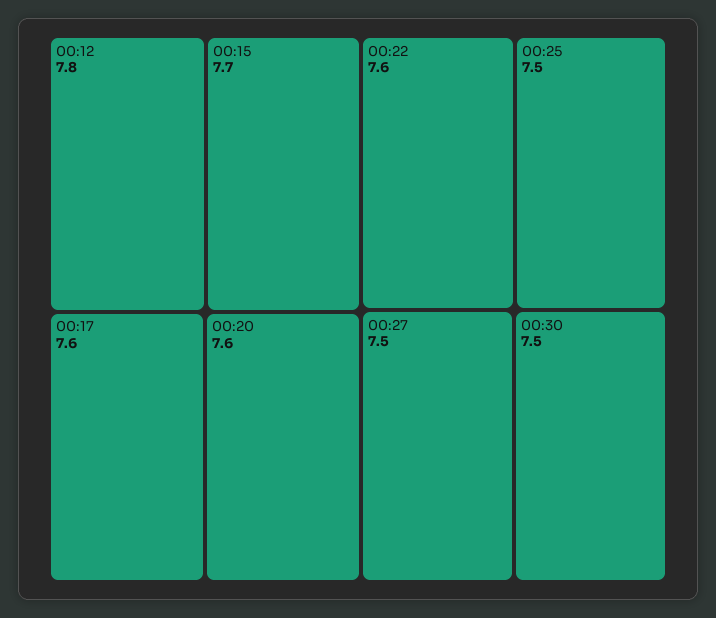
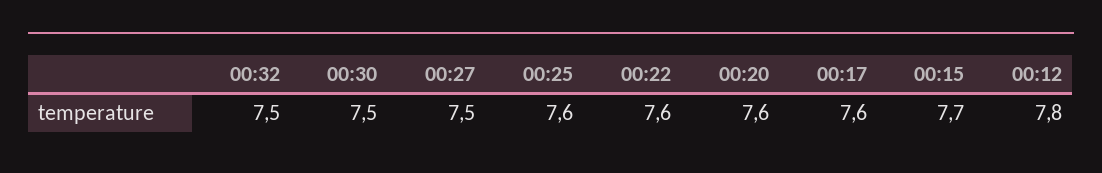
00:25: 7.5 -> 7.6
00:32: none -> 7.5

